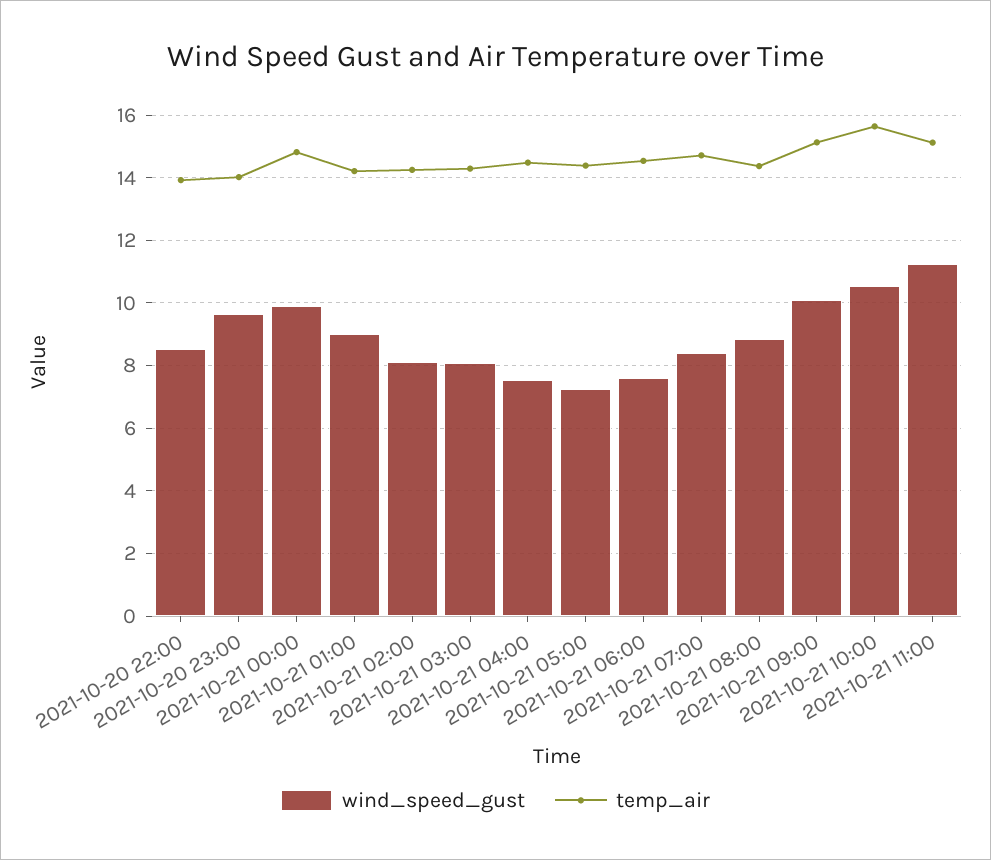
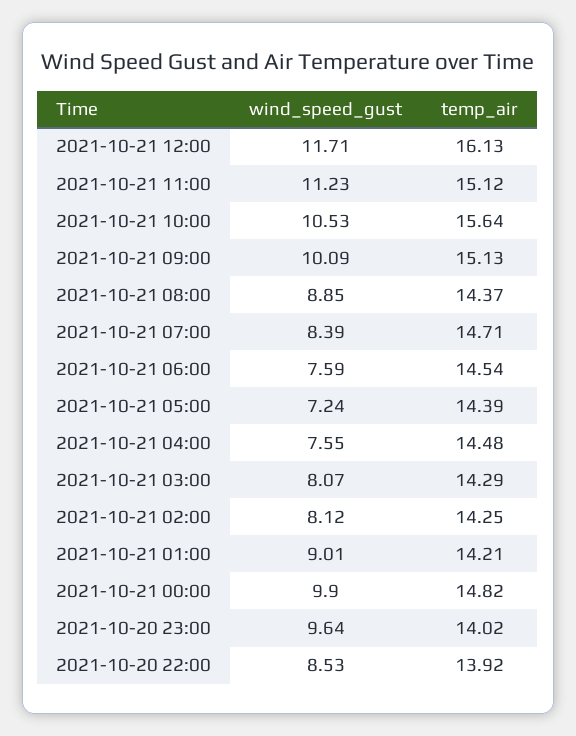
wind_speed_gust, 2021-10-21 12:00: none -> 11.71
temp_air, 2021-10-21 12:00: none -> 16.13

